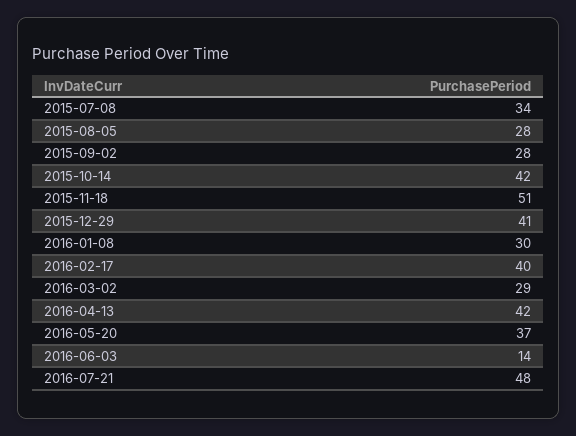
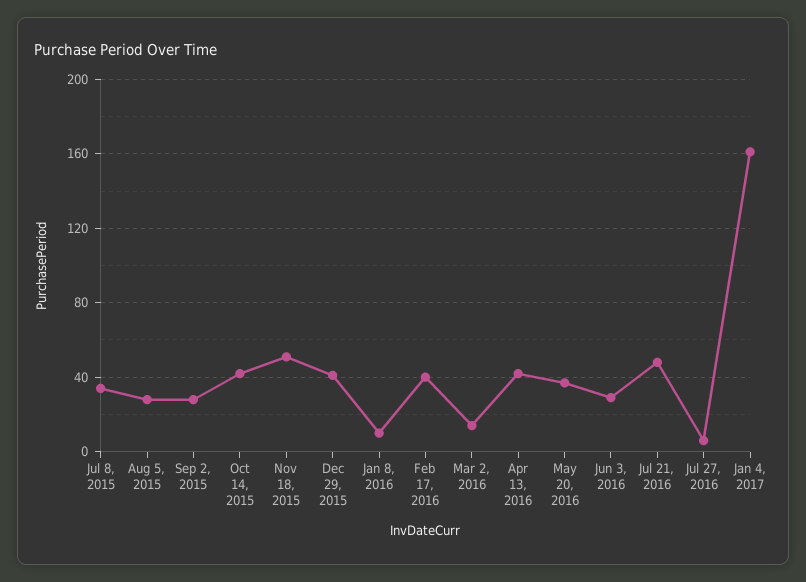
2016-01-08: 30 -> 10
2016-03-02: 29 -> 15
2016-06-03: 14 -> 30
Jul 27, 2016: none -> 5
Jan 4, 2017: none -> 160

